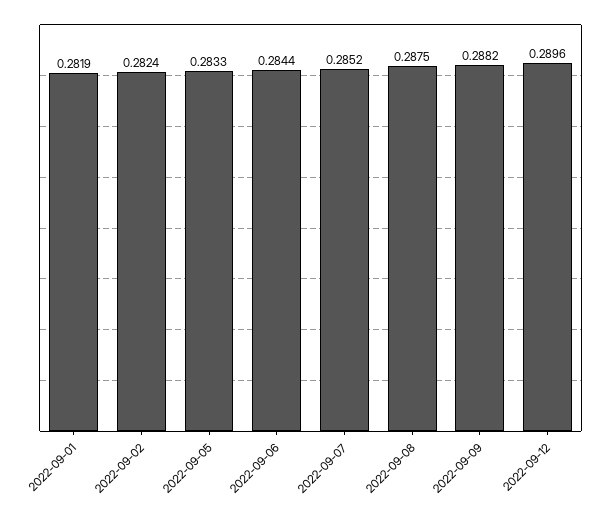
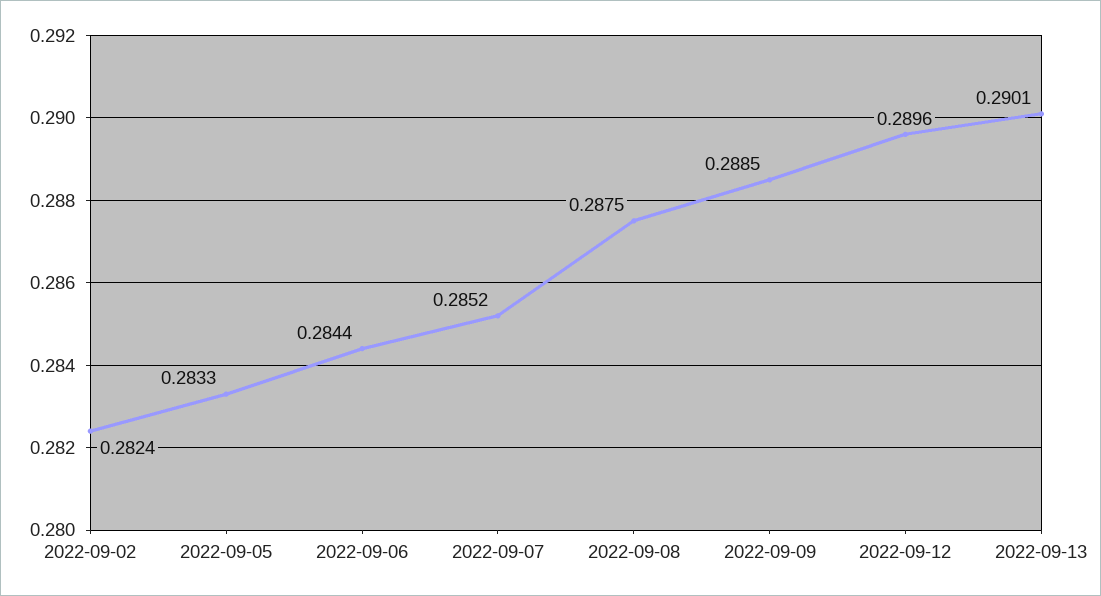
2022-09-01: 0.2819 -> none
2022-09-09: 0.2882 -> 0.2885
2022-09-13: none -> 0.2901

